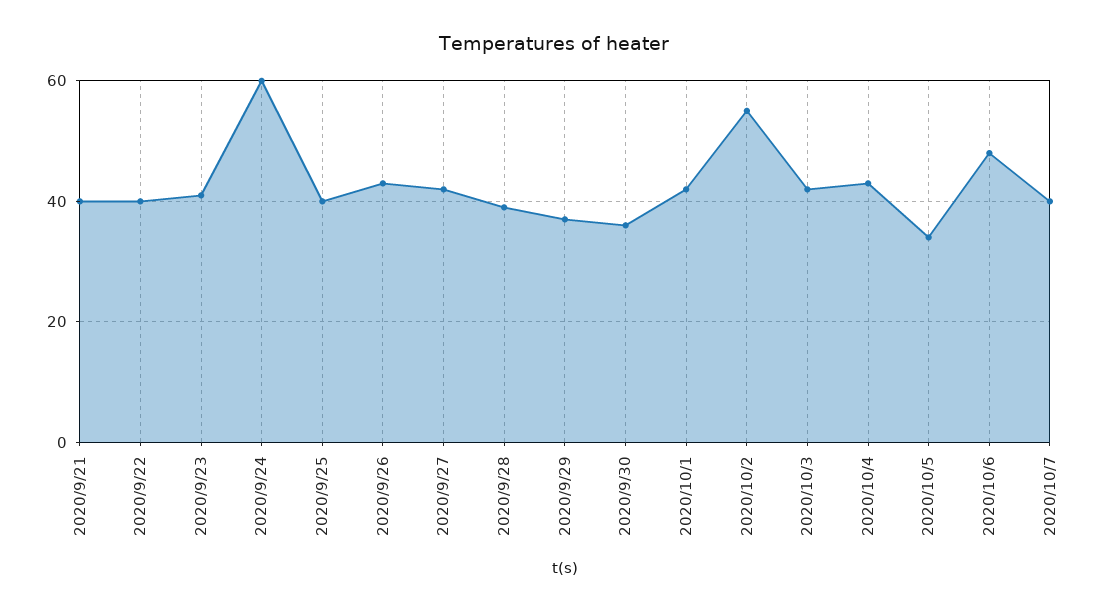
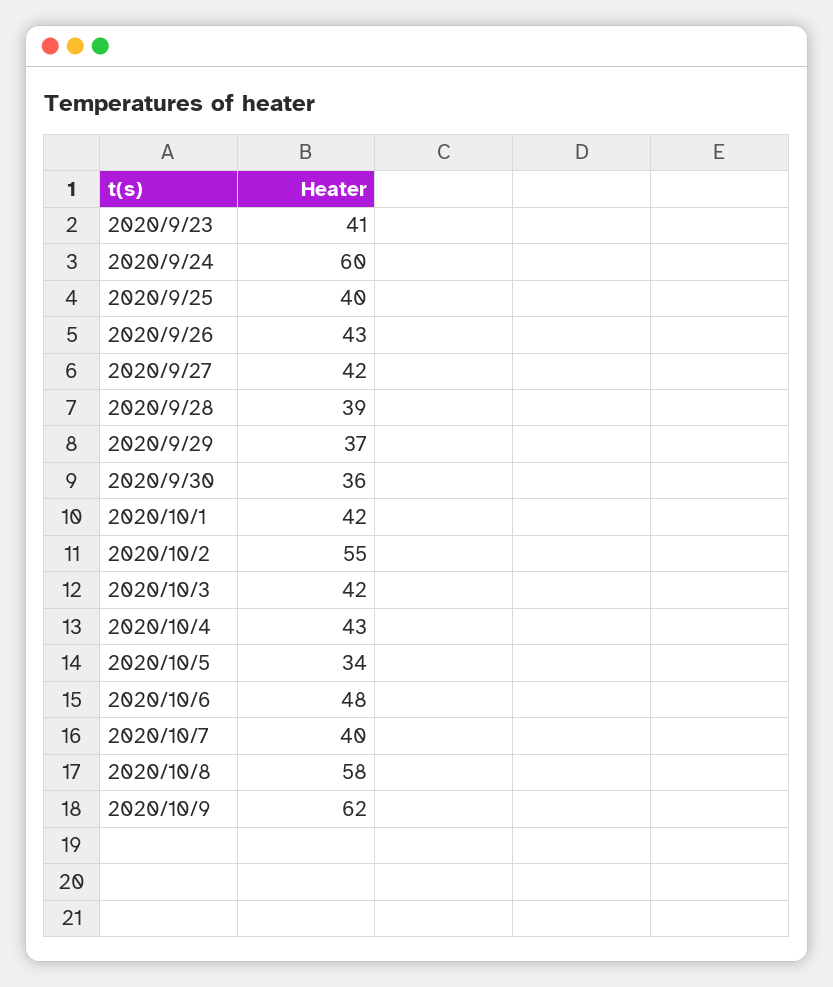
2020/9/21: 40 -> none
2020/9/22: 40 -> none
2020/10/8: none -> 58
2020/10/9: none -> 62

